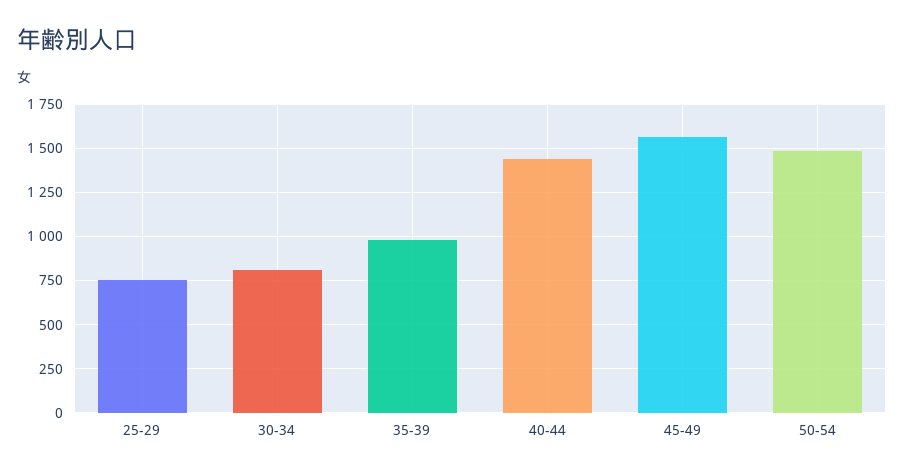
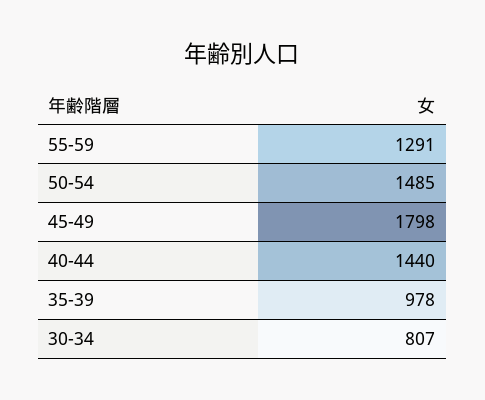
25-29: 750 -> none
45-49: 1550 -> 1798
55-59: none -> 1291

